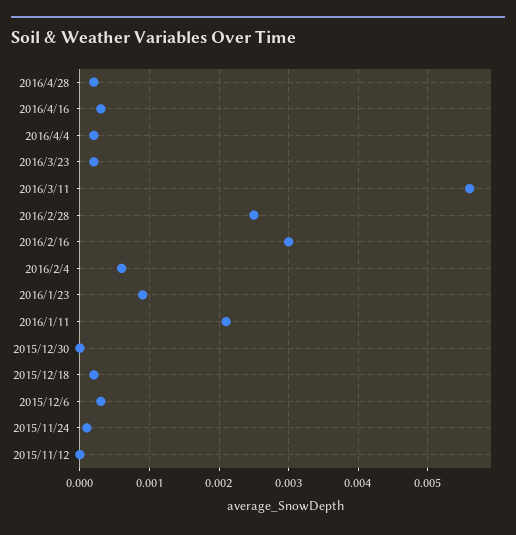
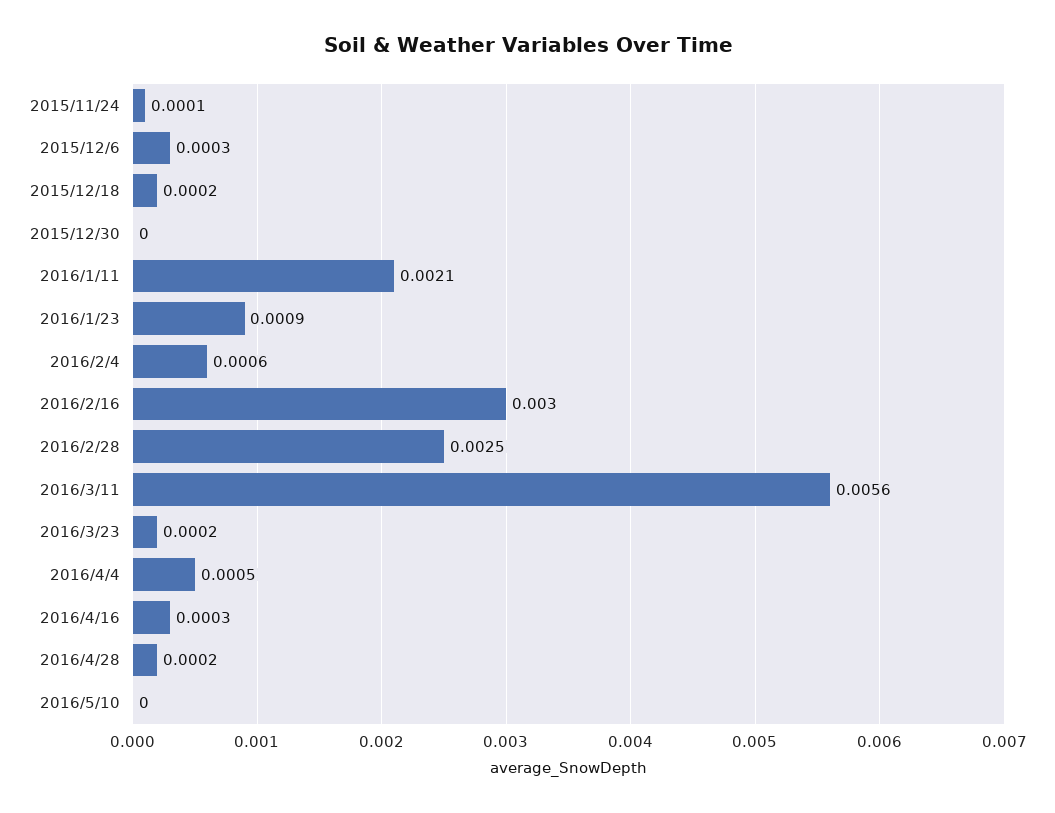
2016/4/4: 0.0002 -> 0.0005
2015/11/12: 0 -> none
2016/5/10: none -> 0

